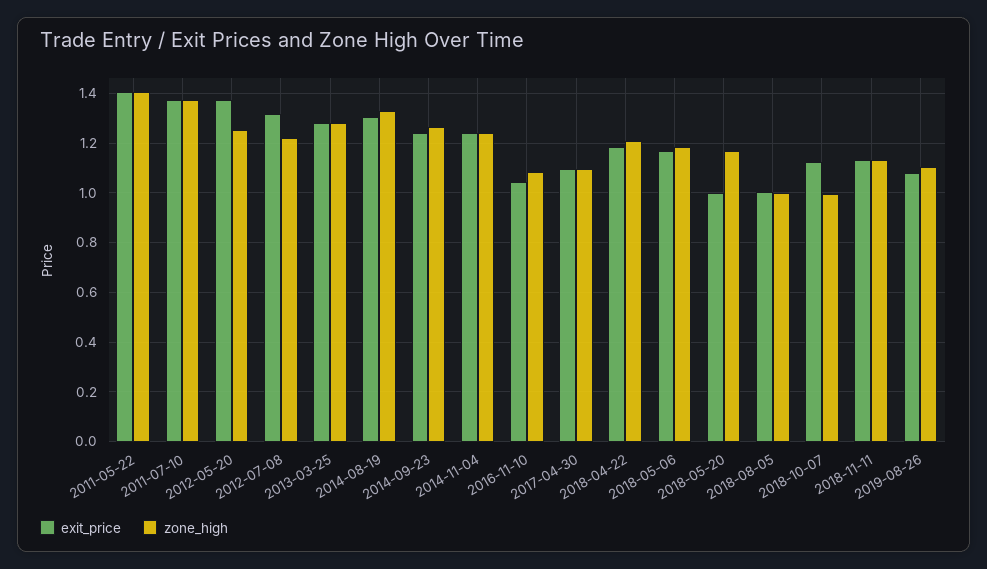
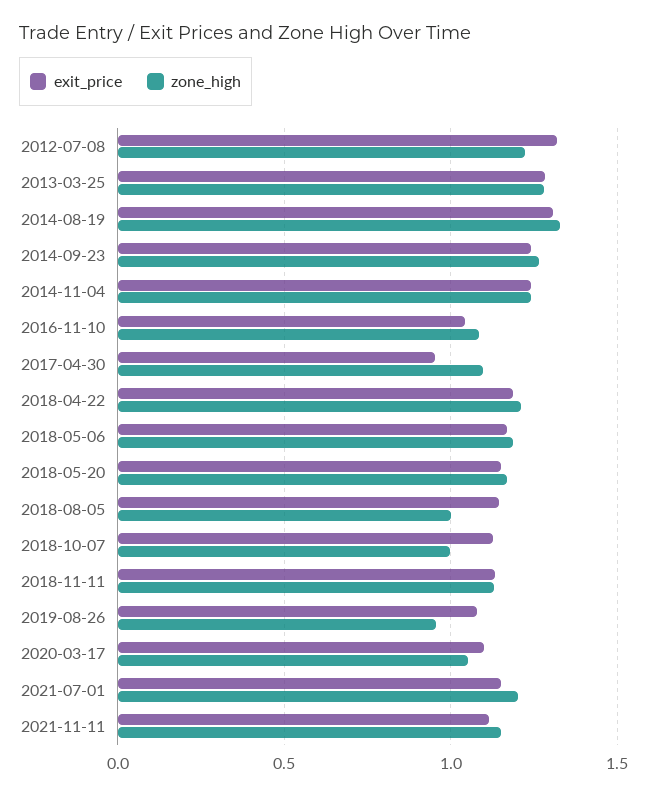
exit_price, 2011-05-22: 1.4 -> none
zone_high, 2011-05-22: 1.4 -> none
exit_price, 2011-07-10: 1.375 -> none
zone_high, 2011-07-10: 1.375 -> none
exit_price, 2012-05-20: 1.375 -> none
zone_high, 2012-05-20: 1.25 -> none
exit_price, 2017-04-30: 1.1 -> 0.95
exit_price, 2018-05-20: 1 -> 1.15
exit_price, 2018-08-05: 1 -> 1.15
zone_high, 2019-08-26: 1.1 -> 0.95
exit_price, 2020-03-17: none -> 1.1
zone_high, 2020-03-17: none -> 1.05
exit_price, 2021-07-01: none -> 1.15
zone_high, 2021-07-01: none -> 1.2
exit_price, 2021-11-11: none -> 1.1
zone_high, 2021-11-11: none -> 1.15

